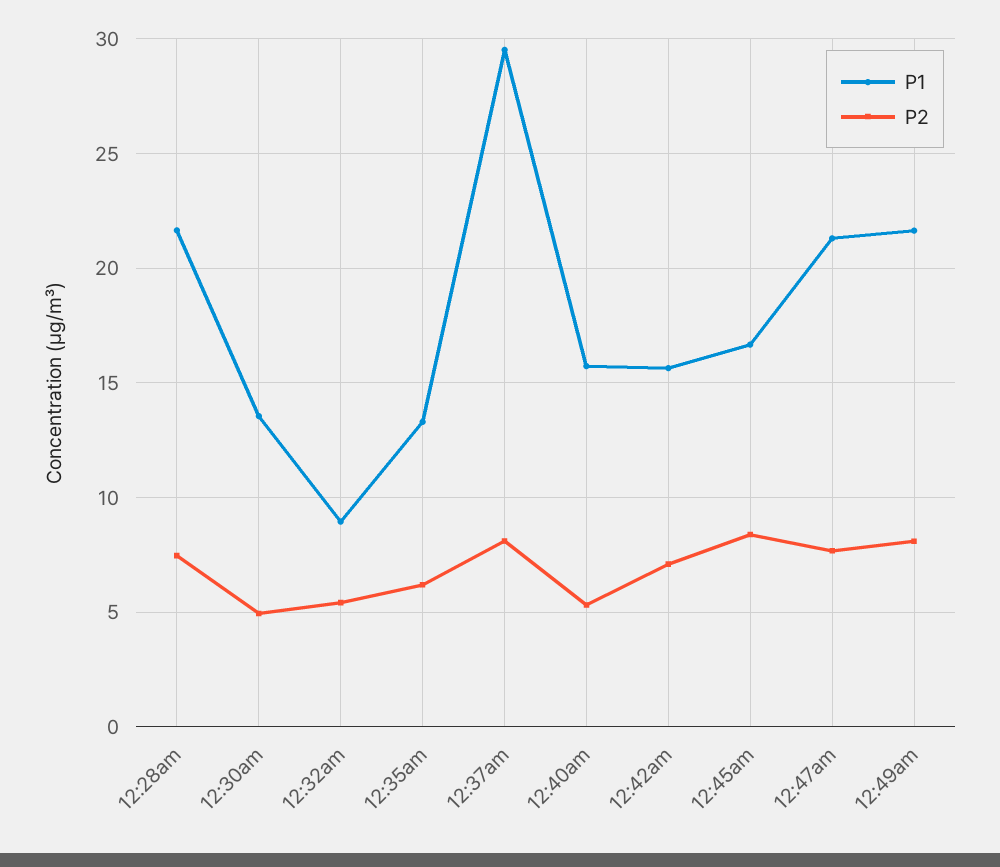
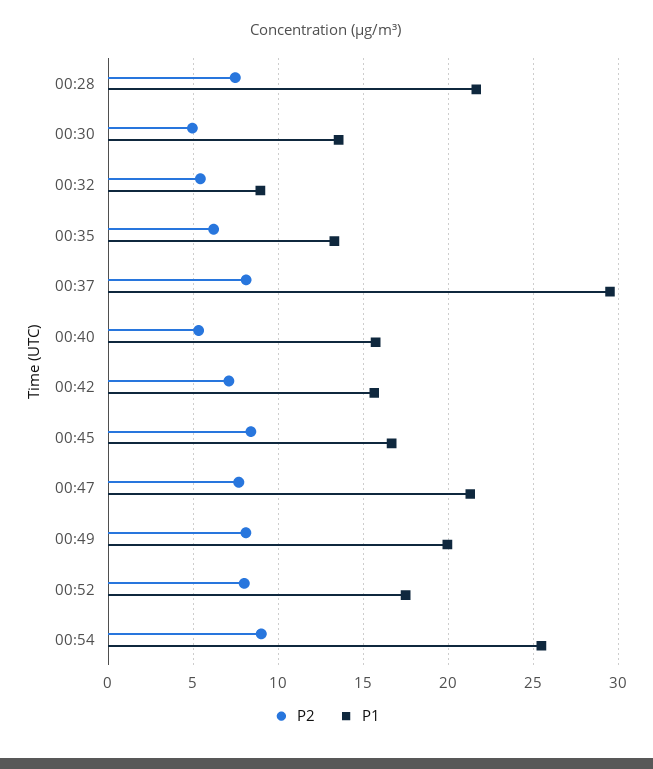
P1, 12:49am: 21.5 -> 20
P2, 00:52: none -> 8
P1, 00:52: none -> 17.5
P2, 00:54: none -> 9
P1, 00:54: none -> 25.5

